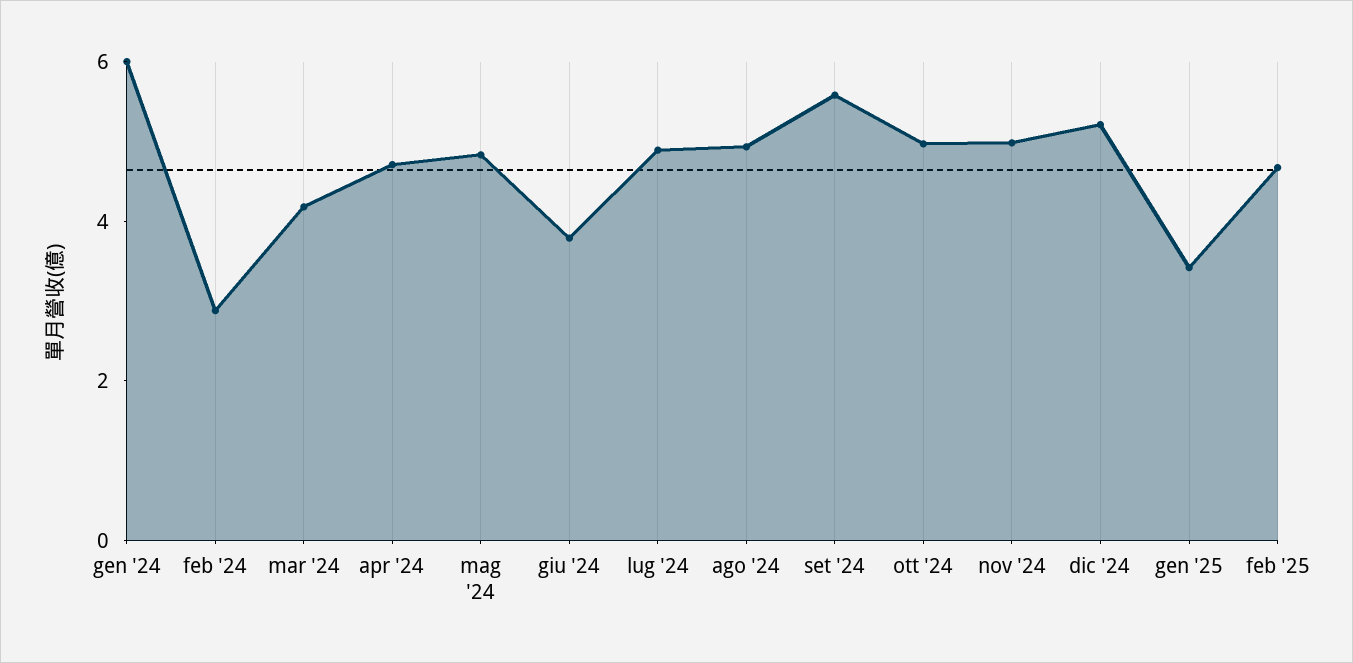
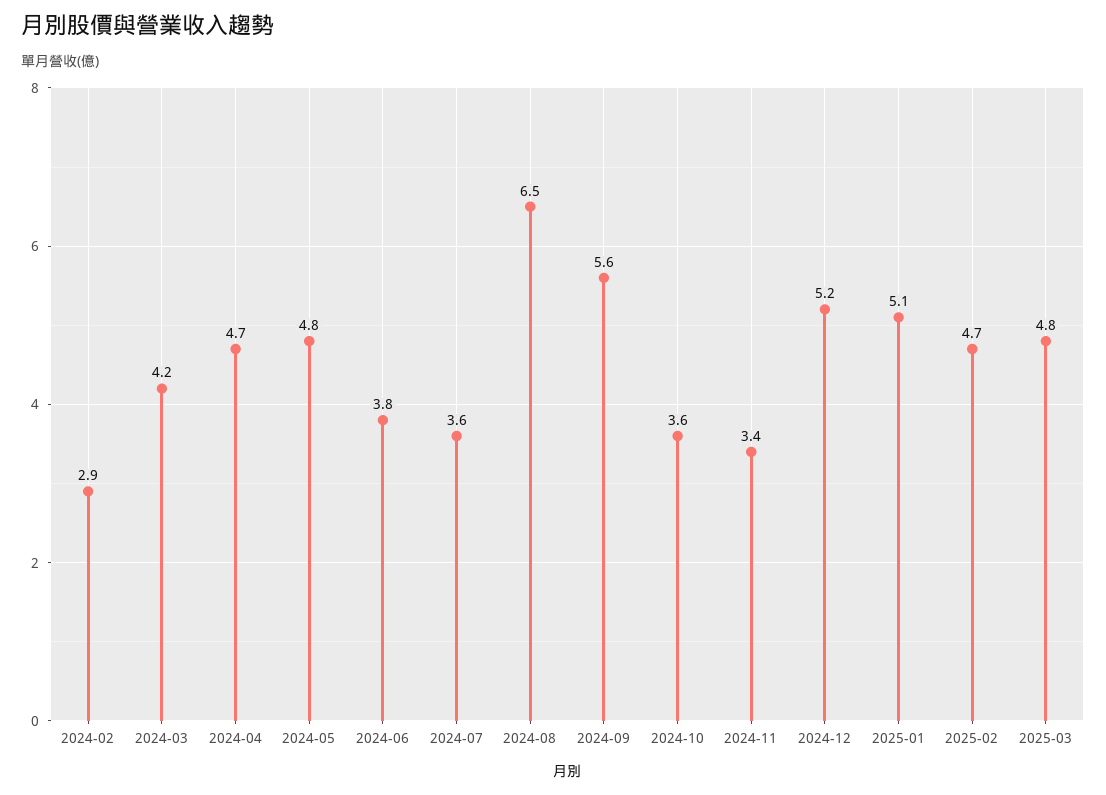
gen '24: 6 -> none
lug '24: 5 -> 3.6
ago '24: 5 -> 6.5
ott '24: 5 -> 3.6
nov '24: 5 -> 3.4
gen '25: 3.5 -> 5.1
2025-03: none -> 4.8

